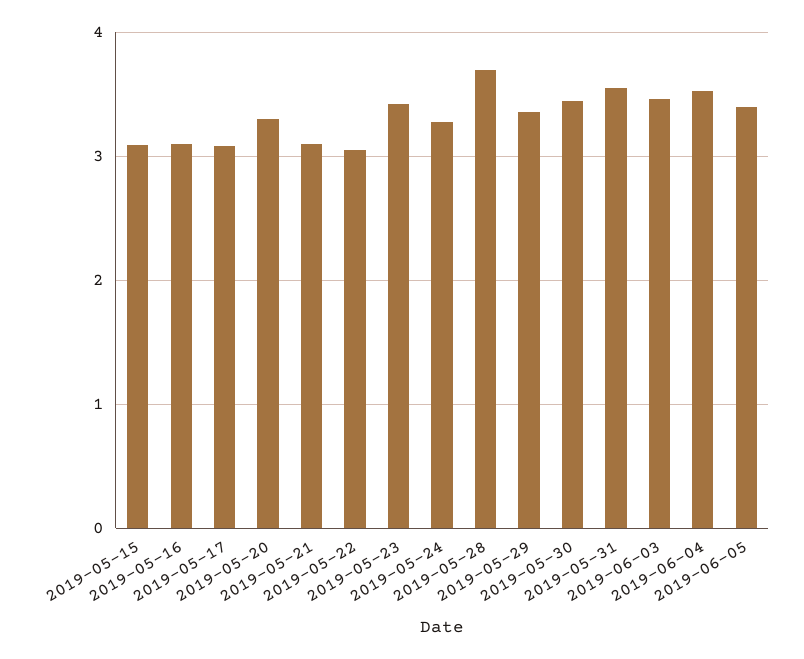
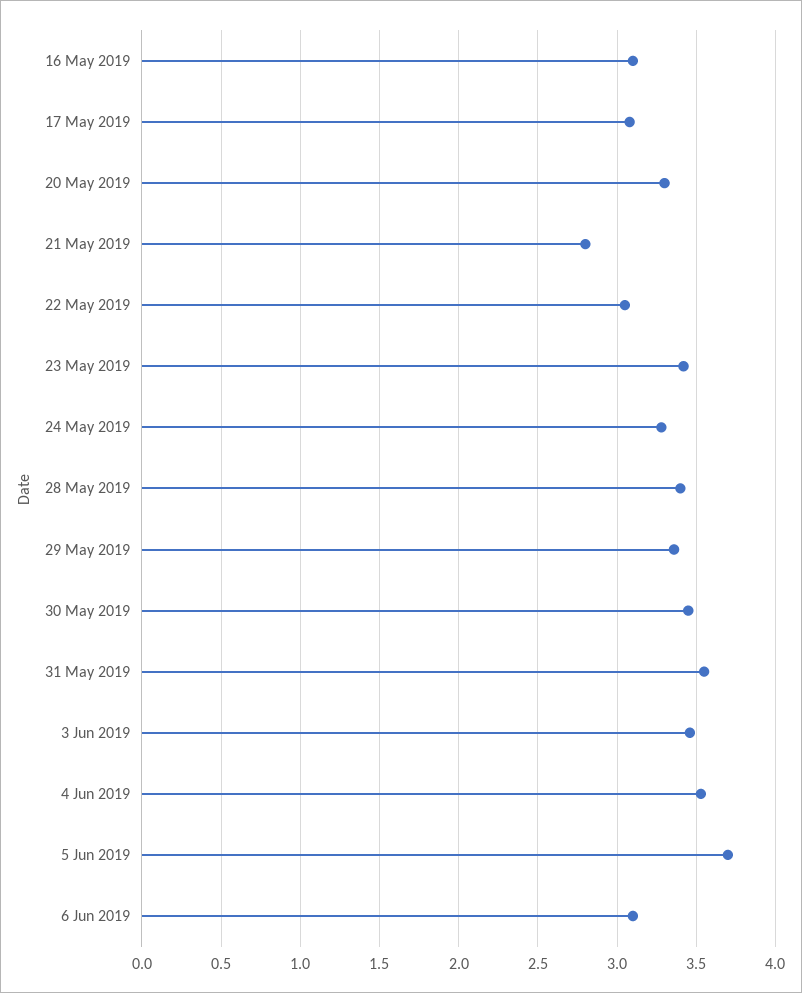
2019-05-15: 3.1 -> none
2019-05-21: 3.1 -> 2.8
2019-05-28: 3.7 -> 3.4
2019-06-05: 3.4 -> 3.7
6 Jun 2019: none -> 3.1

